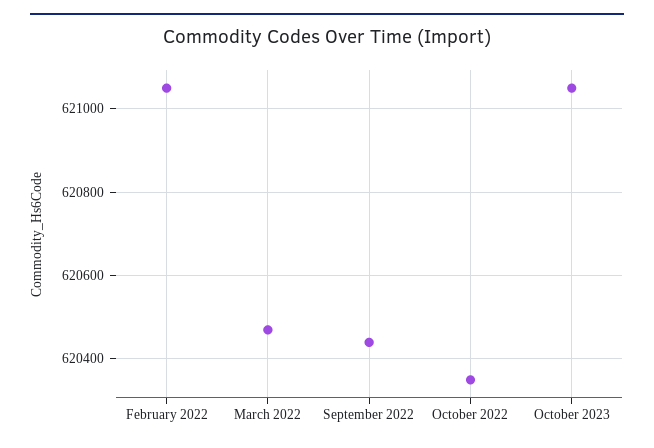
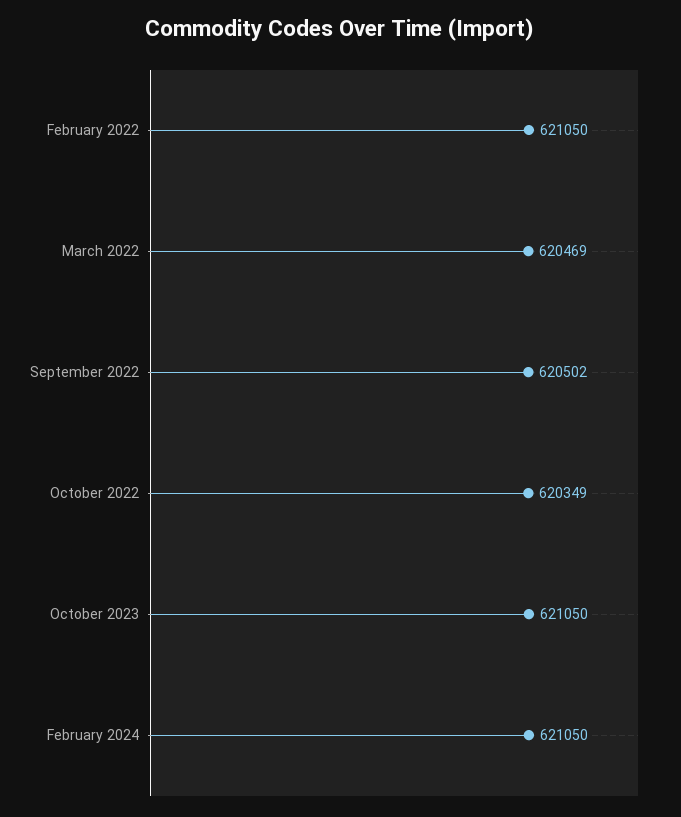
September 2022: 620440 -> 620502
February 2024: none -> 621050

